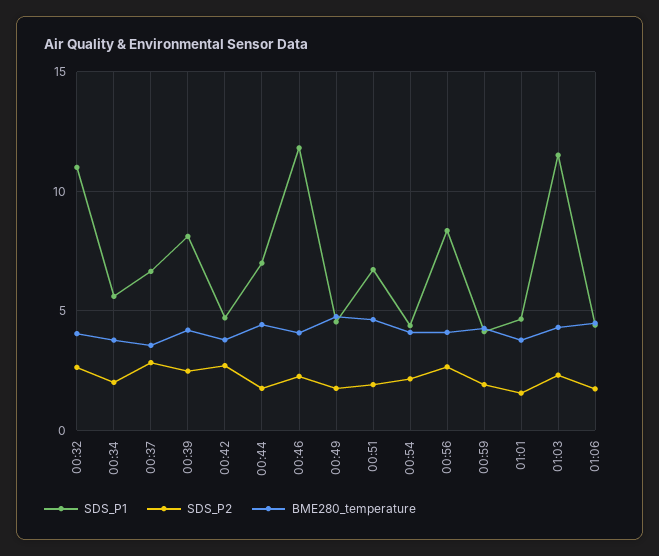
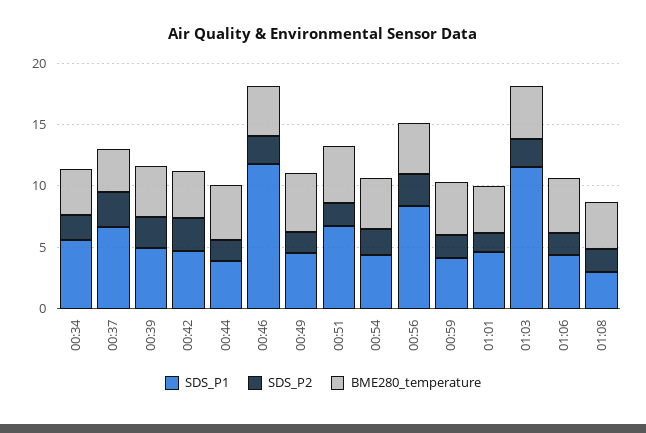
SDS_P1, 00:32: 11 -> none
SDS_P2, 00:32: 2.5 -> none
BME280_temperature, 00:32: 4 -> none
SDS_P1, 00:39: 8 -> 5
SDS_P1, 00:44: 7 -> 4
SDS_P1, 01:08: none -> 3
SDS_P2, 01:08: none -> 2
BME280_temperature, 01:08: none -> 4

